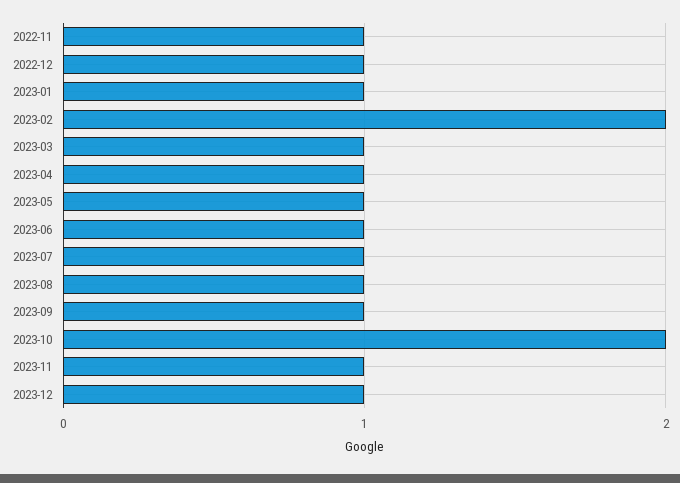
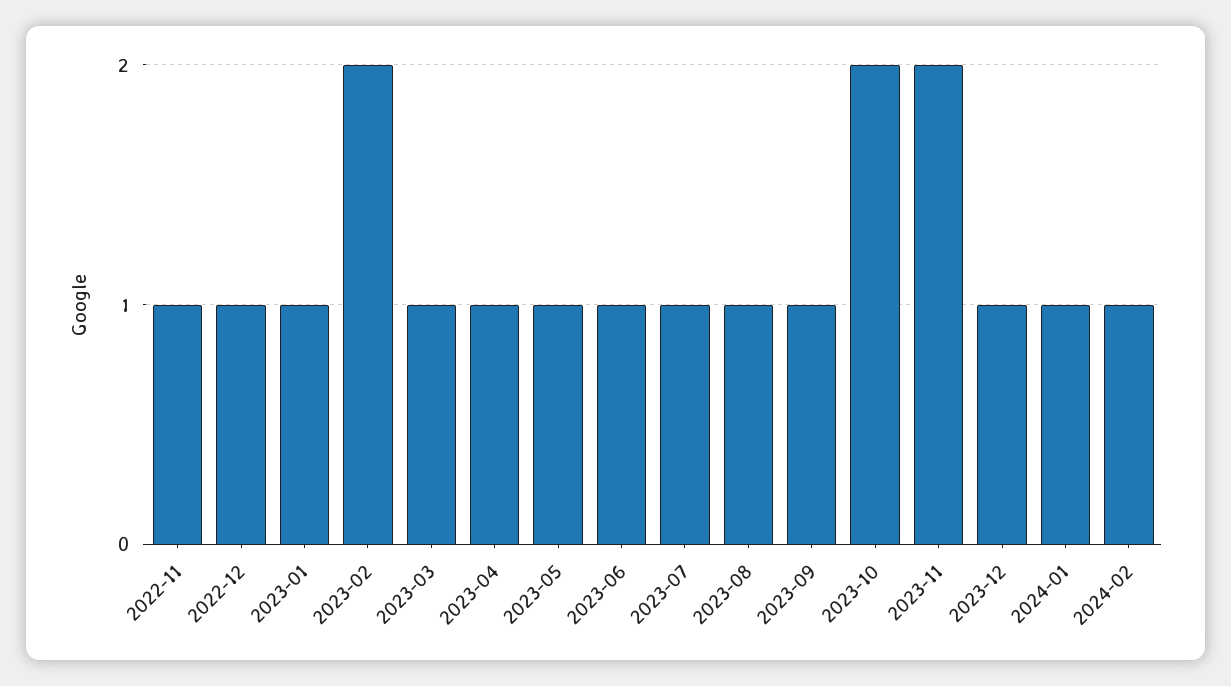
2023-11: 1 -> 2
2024-01: none -> 1
2024-02: none -> 1

